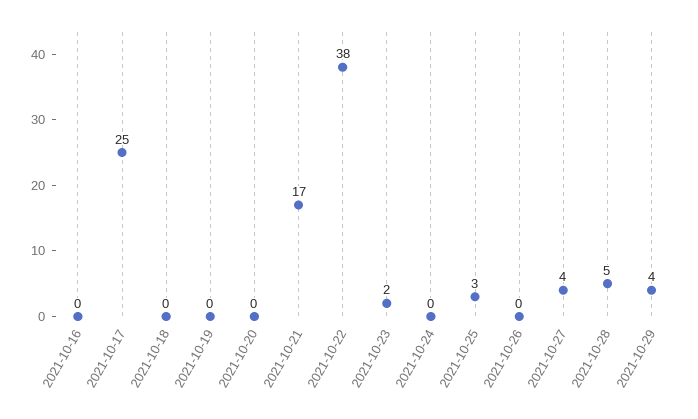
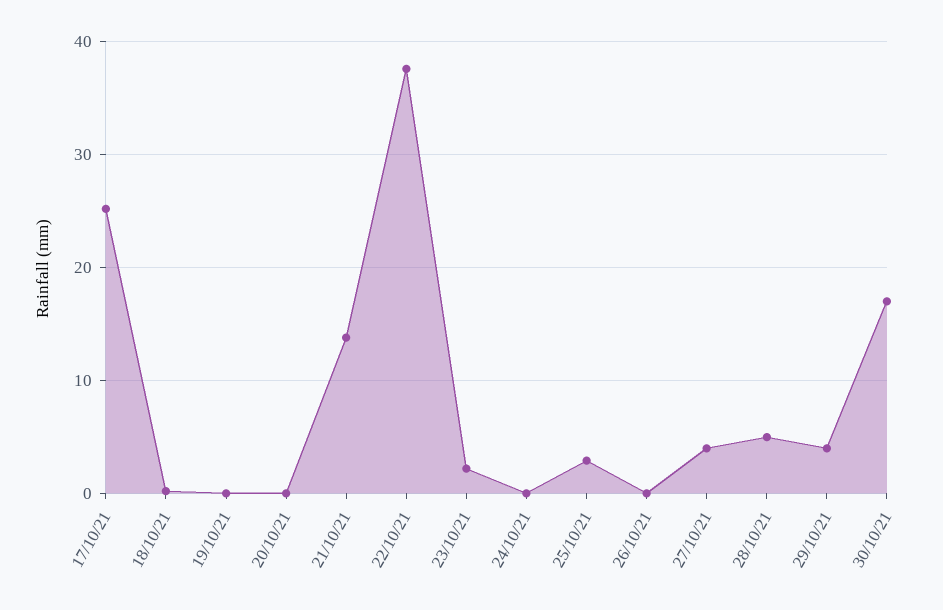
2021-10-16: 0 -> none
2021-10-21: 17 -> 14
30/10/21: none -> 17

